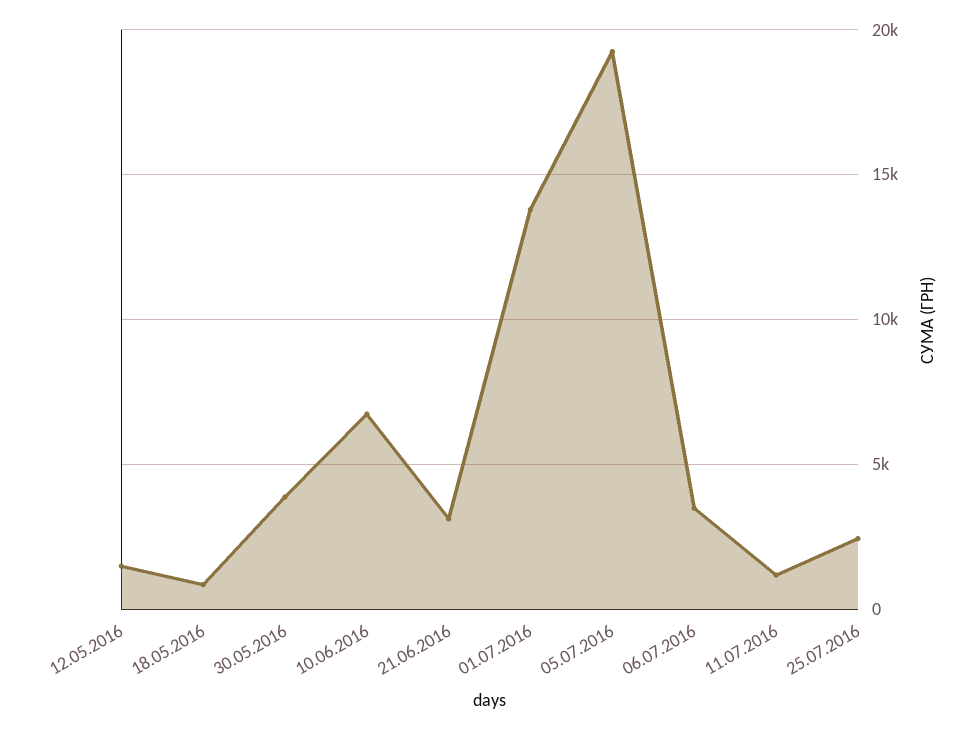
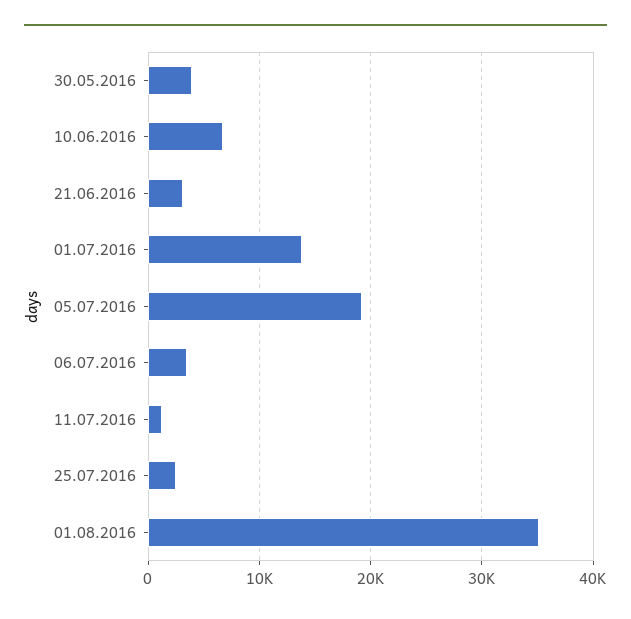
12.05.2016: 1500 -> none
18.05.2016: 1000 -> none
01.08.2016: none -> 35000

